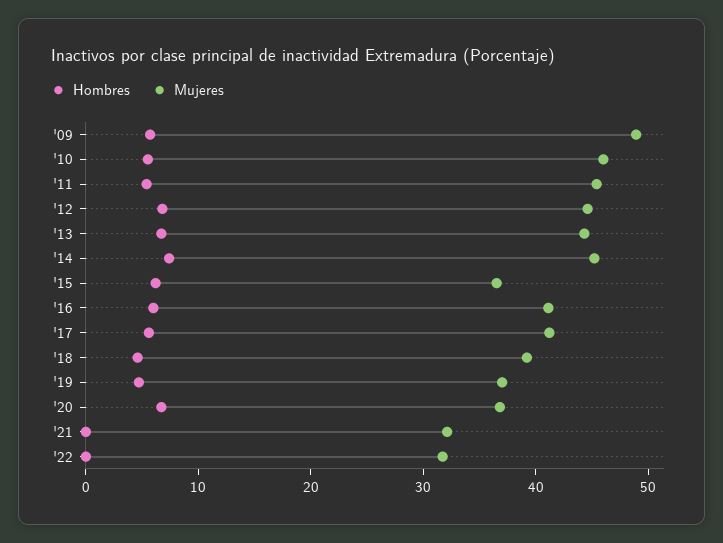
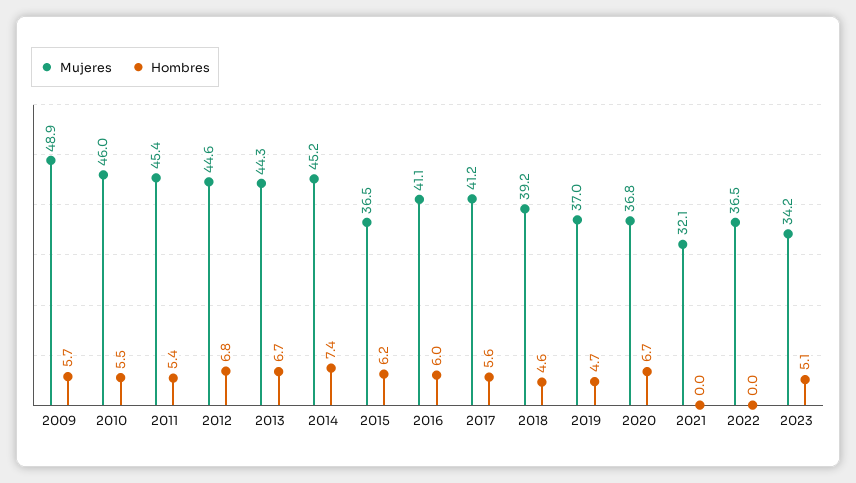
Mujeres, '22: 32 -> 36.5
Mujeres, 2023: none -> 34.2
Hombres, 2023: none -> 5.1

